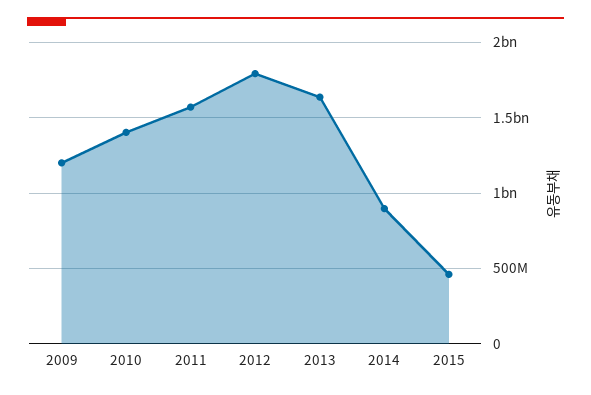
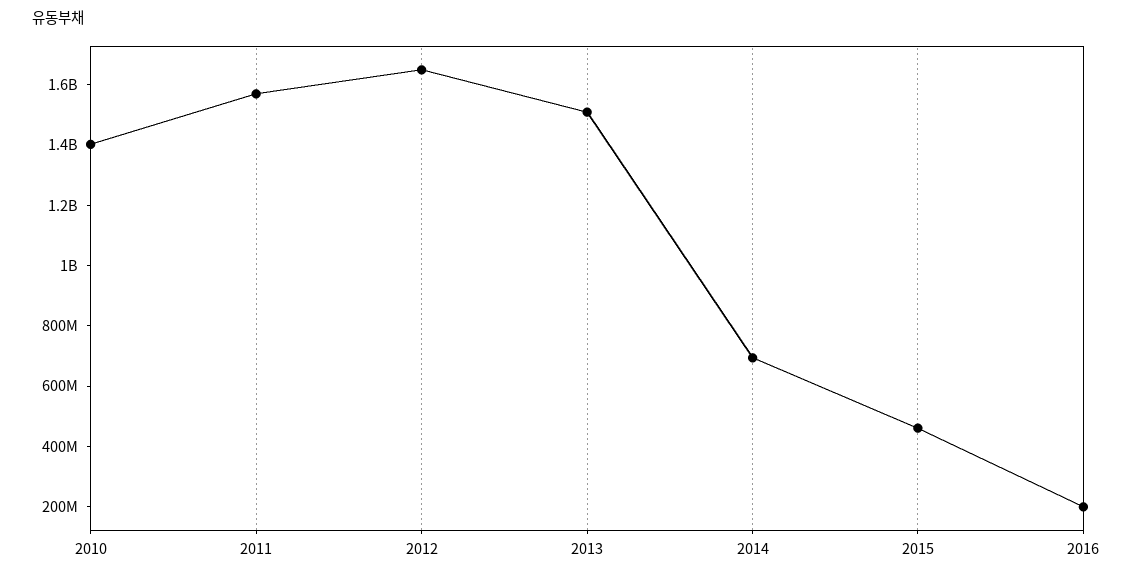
2009: 1200000000 -> none
2012: 1800000000 -> 1650000000
2013: 1650000000 -> 1500000000
2014: 900000000 -> 700000000
2016: none -> 200000000

